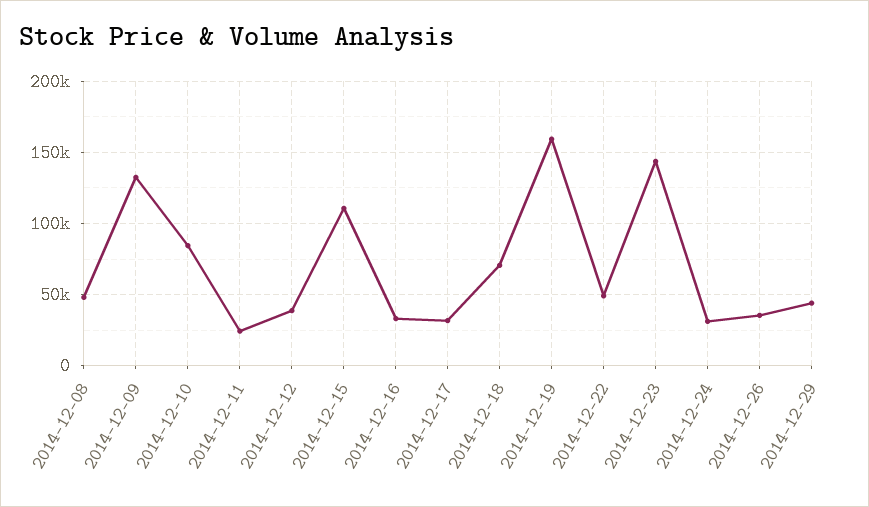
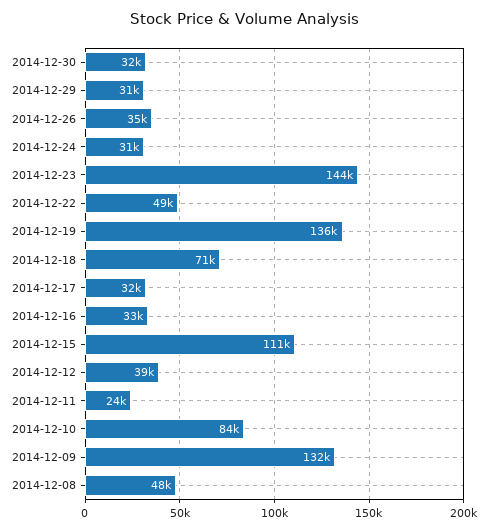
2014-12-19: 160000 -> 136000
2014-12-29: 45000 -> 31000
2014-12-30: none -> 32000

